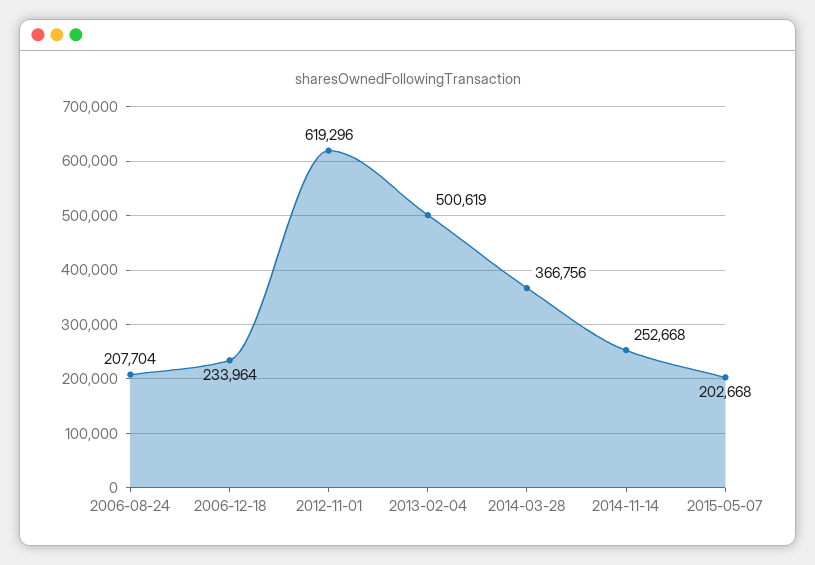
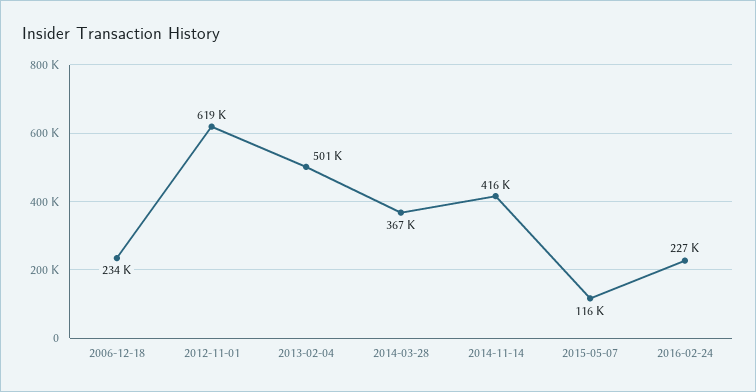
2006-08-24: 207704 -> none
2014-11-14: 252668 -> 416000
2015-05-07: 202668 -> 116000
2016-02-24: none -> 227000

